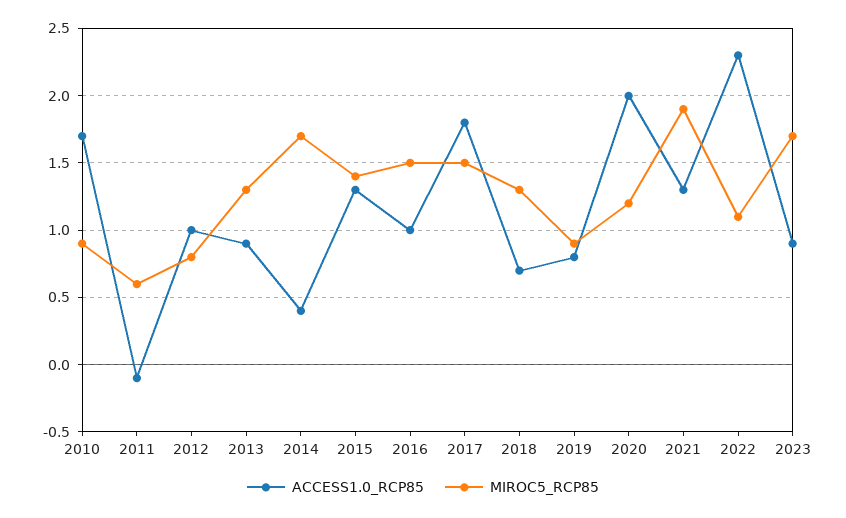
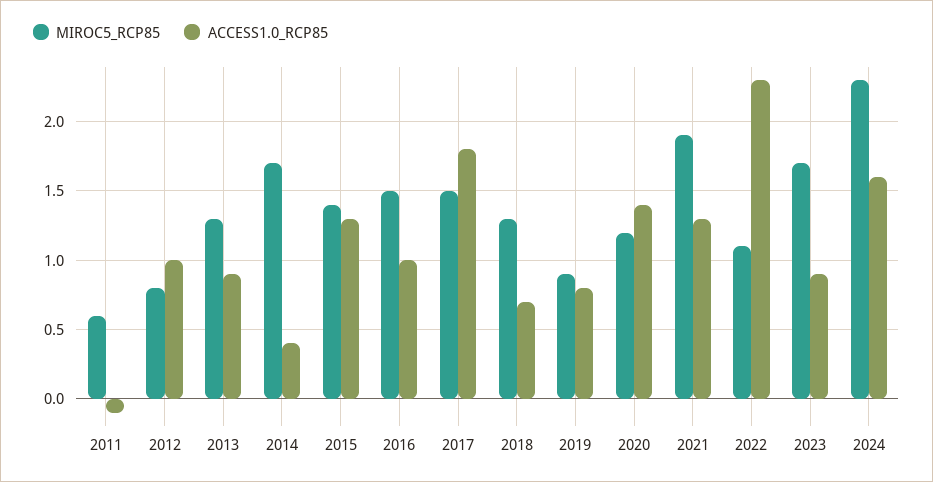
ACCESS1.0_RCP85, 2010: 1.7 -> none
MIROC5_RCP85, 2010: 0.9 -> none
ACCESS1.0_RCP85, 2020: 2 -> 1.4
MIROC5_RCP85, 2024: none -> 2.3
ACCESS1.0_RCP85, 2024: none -> 1.6

